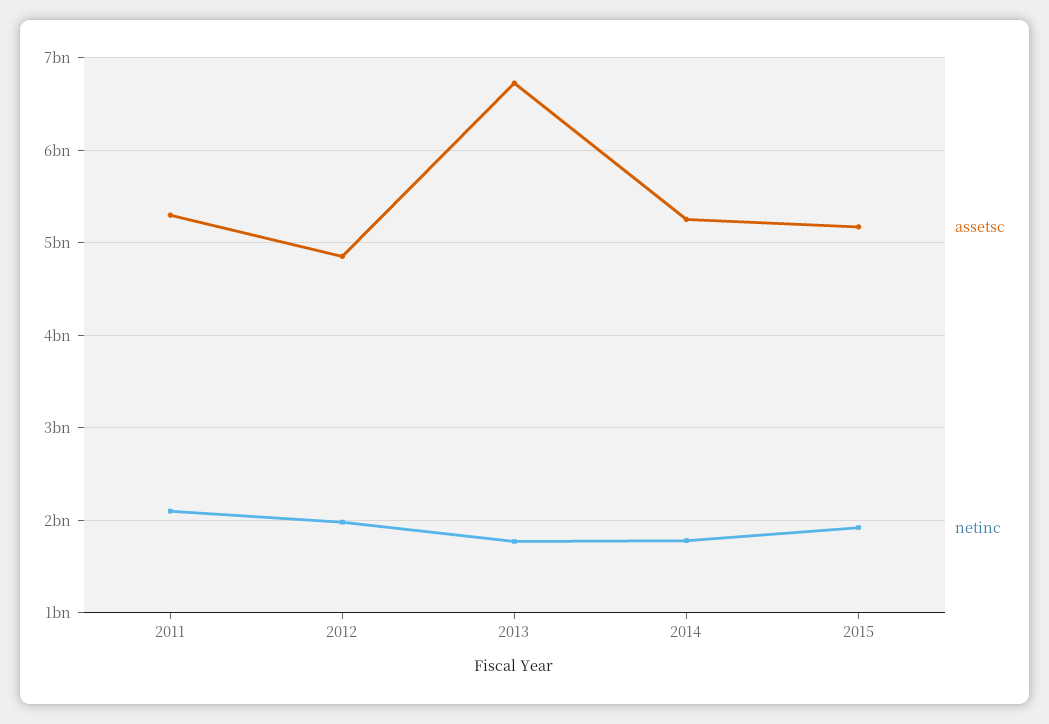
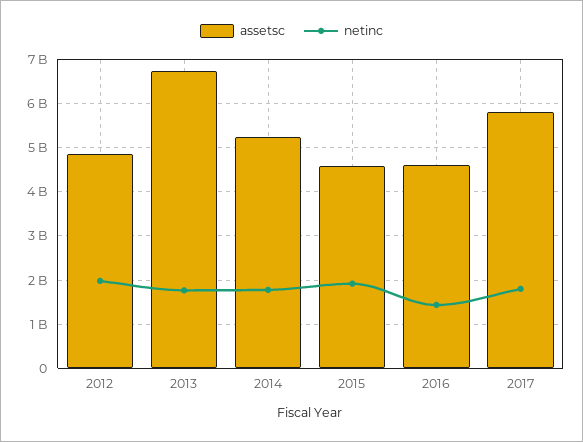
assetsc, 2011: 5300000000 -> none
netinc, 2011: 2100000000 -> none
assetsc, 2015: 5200000000 -> 4600000000
assetsc, 2016: none -> 4600000000
netinc, 2016: none -> 1400000000
assetsc, 2017: none -> 5800000000
netinc, 2017: none -> 1800000000

